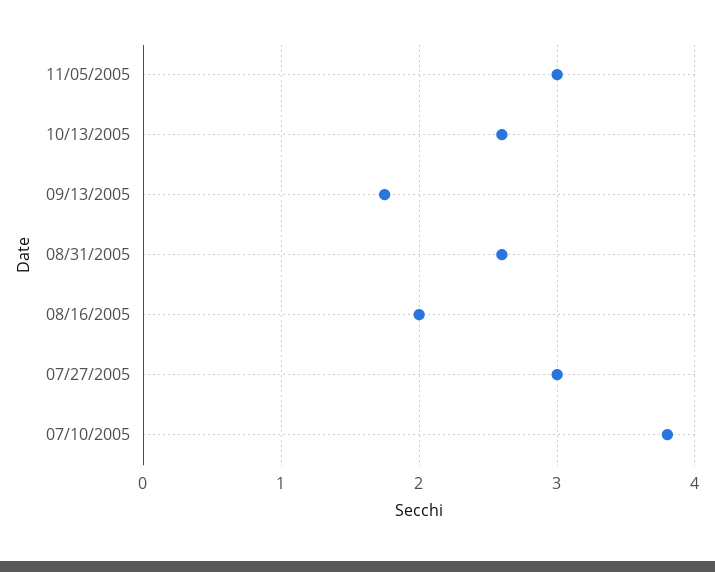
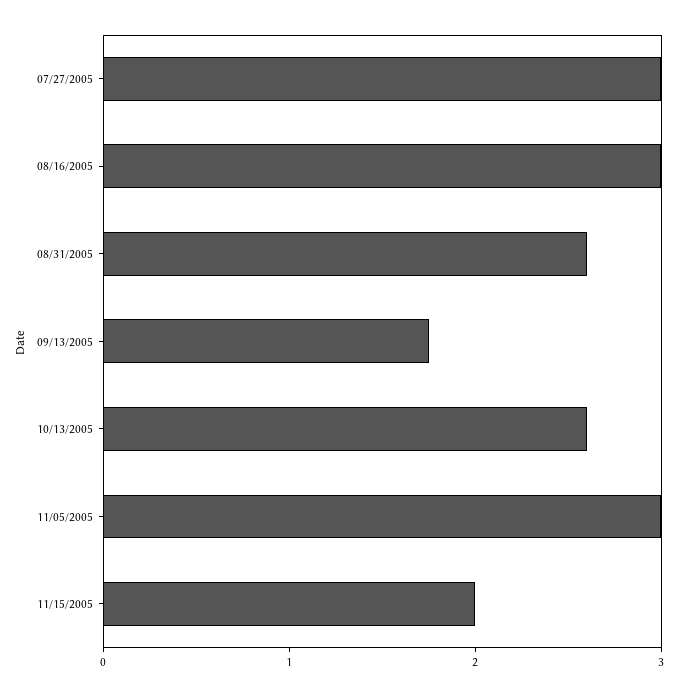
08/16/2005: 2 -> 3
07/10/2005: 3.8 -> none
11/15/2005: none -> 2

